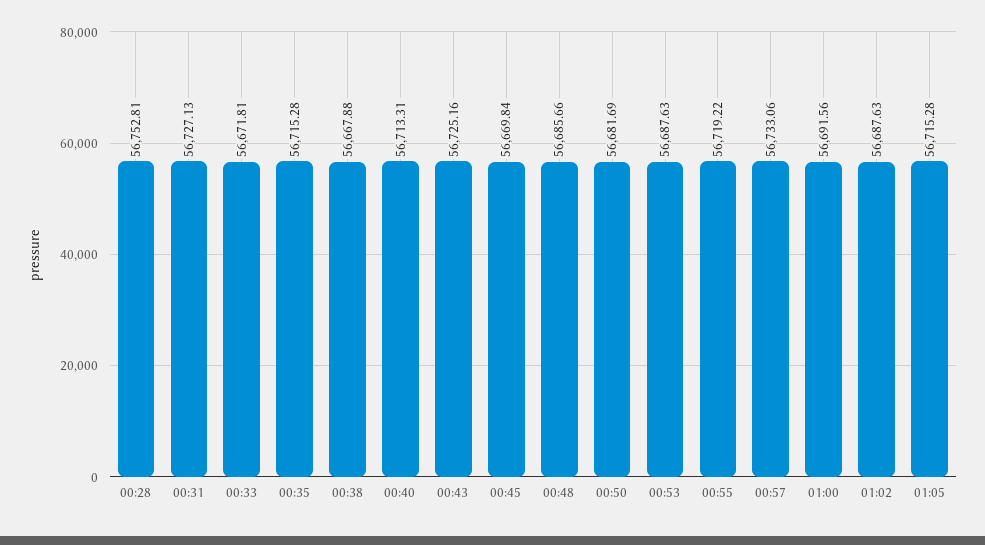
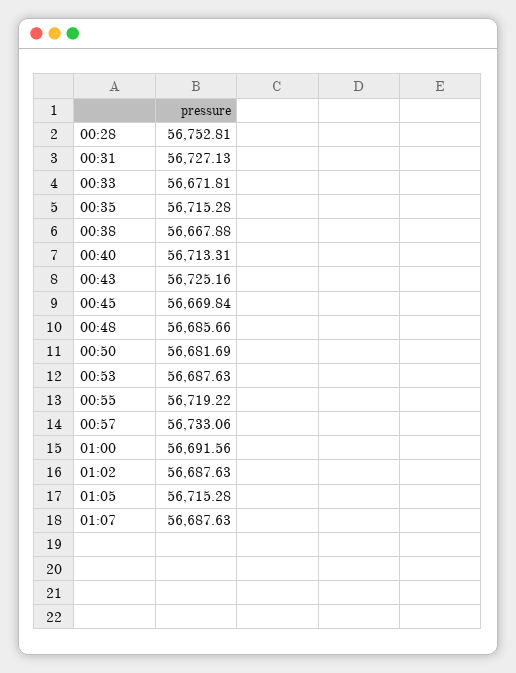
01:07: none -> 56687.63

